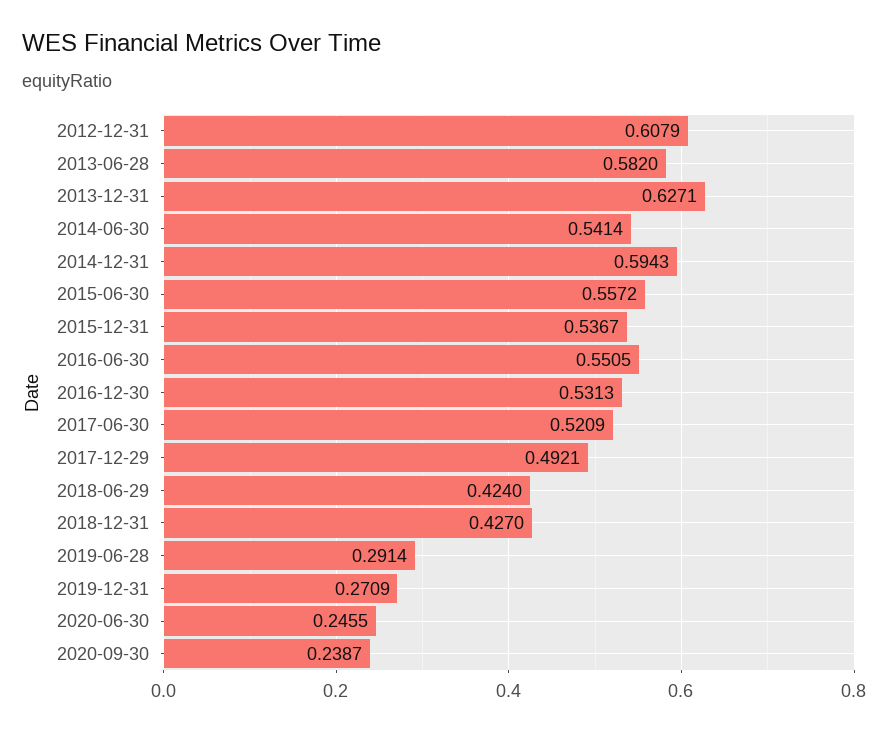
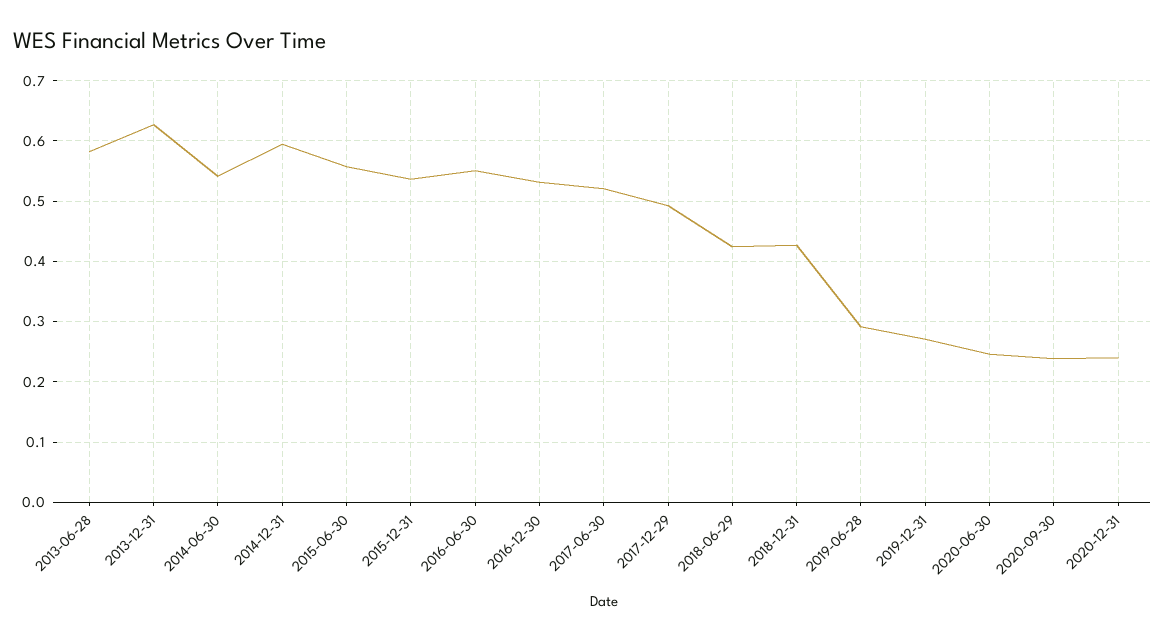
2012-12-31: 0.6079 -> none
2020-12-31: none -> 0.24

